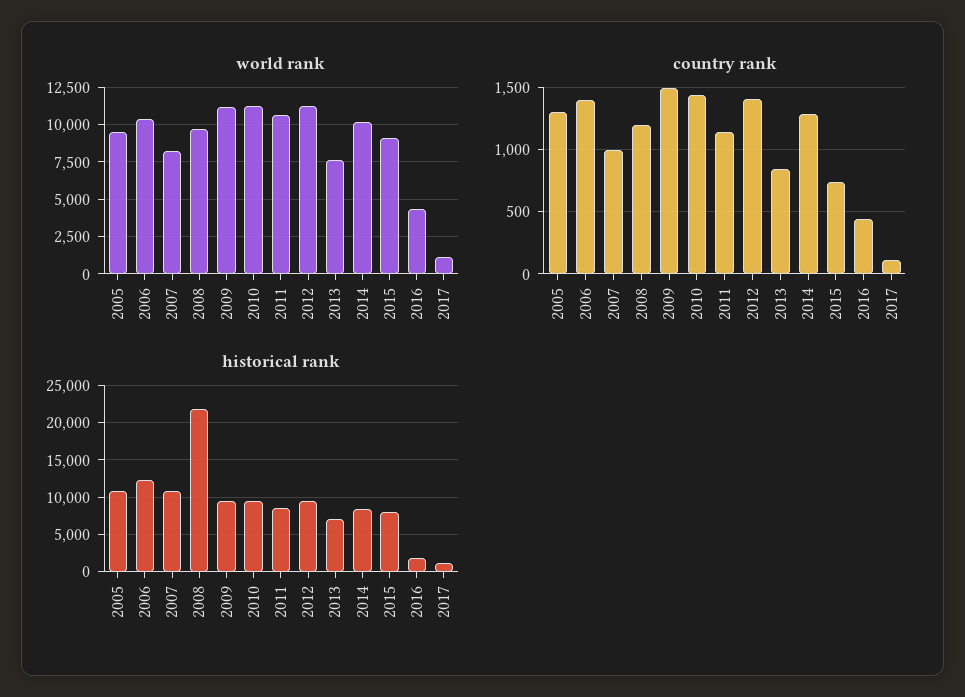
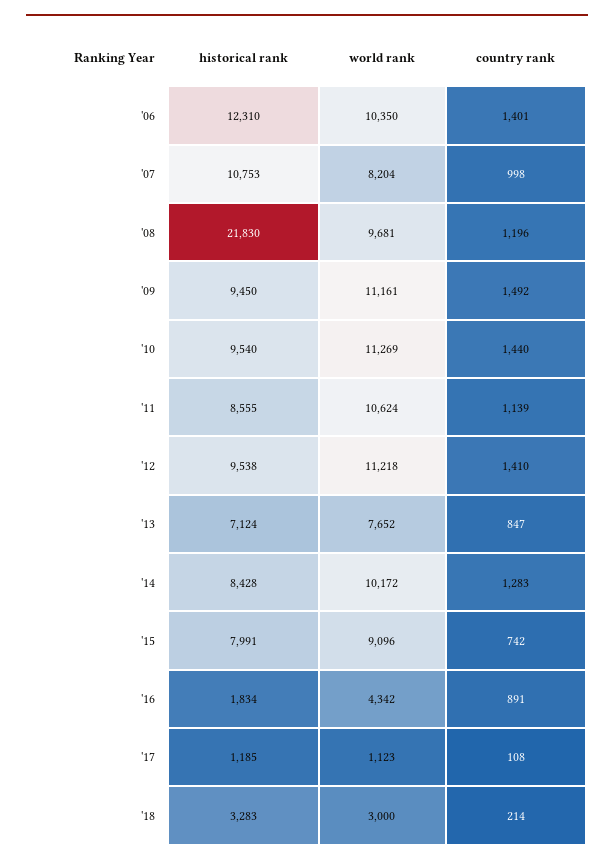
world rank, 2005: 9500 -> none
country rank, 2005: 1300 -> none
country rank, 2016: 450 -> 891
historical rank, 2005: 11000 -> none
historical rank, '18: none -> 3283
world rank, '18: none -> 3000
country rank, '18: none -> 214

